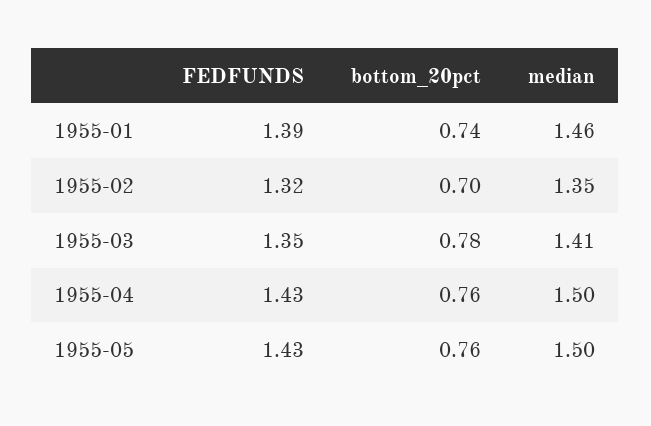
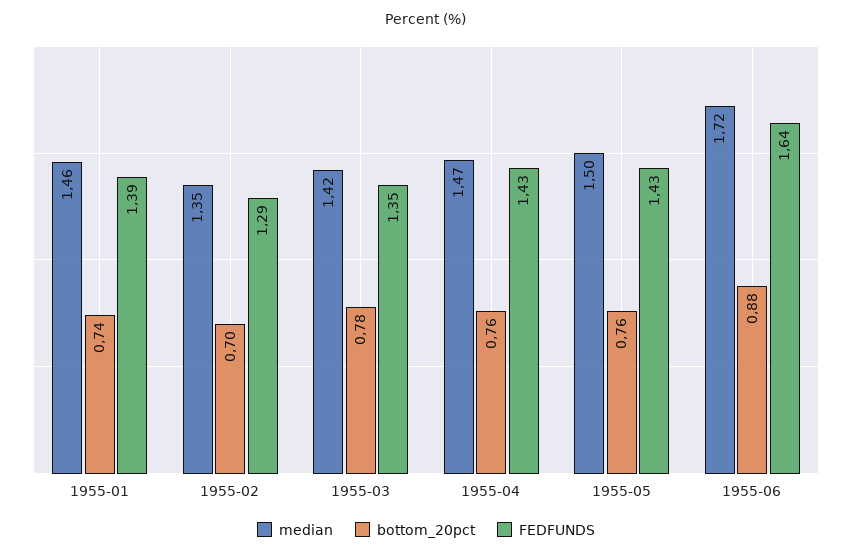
FEDFUNDS, 1955-02: 1.32 -> 1.29
median, 1955-03: 1.41 -> 1.42
median, 1955-04: 1.5 -> 1.47
median, 1955-06: none -> 1.72
bottom_20pct, 1955-06: none -> 0.88
FEDFUNDS, 1955-06: none -> 1.64

